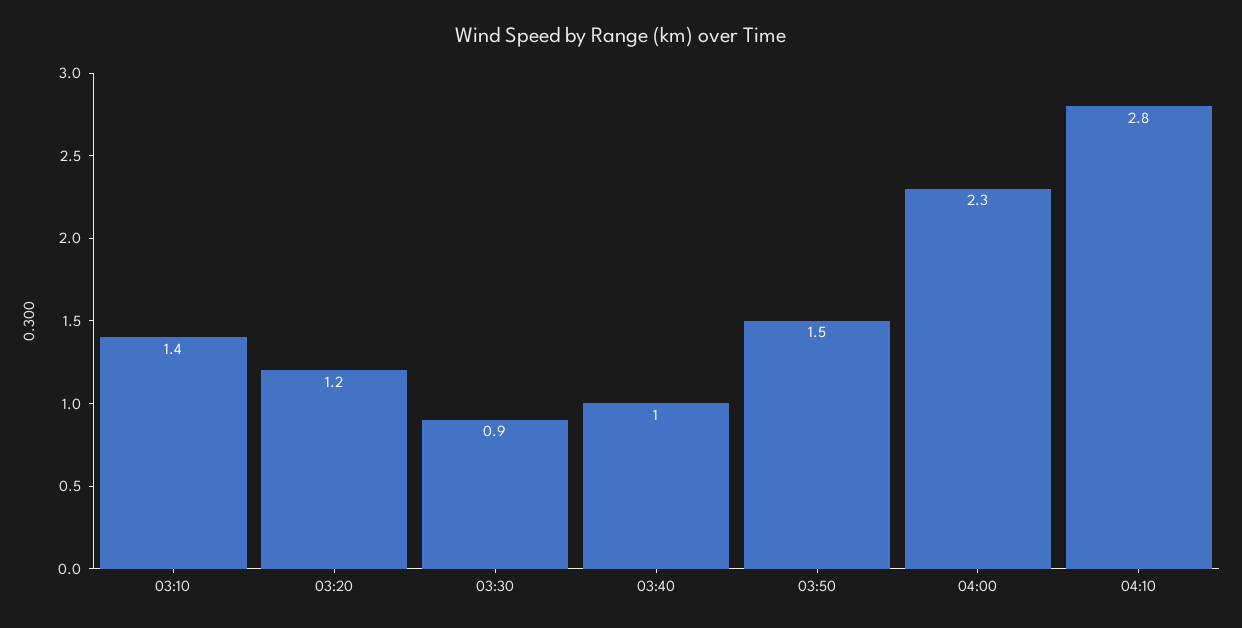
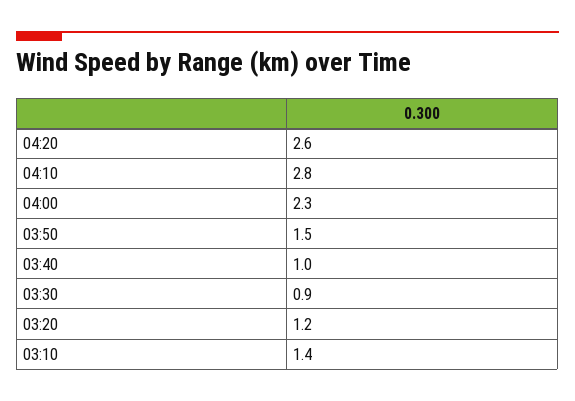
04:20: none -> 2.6

